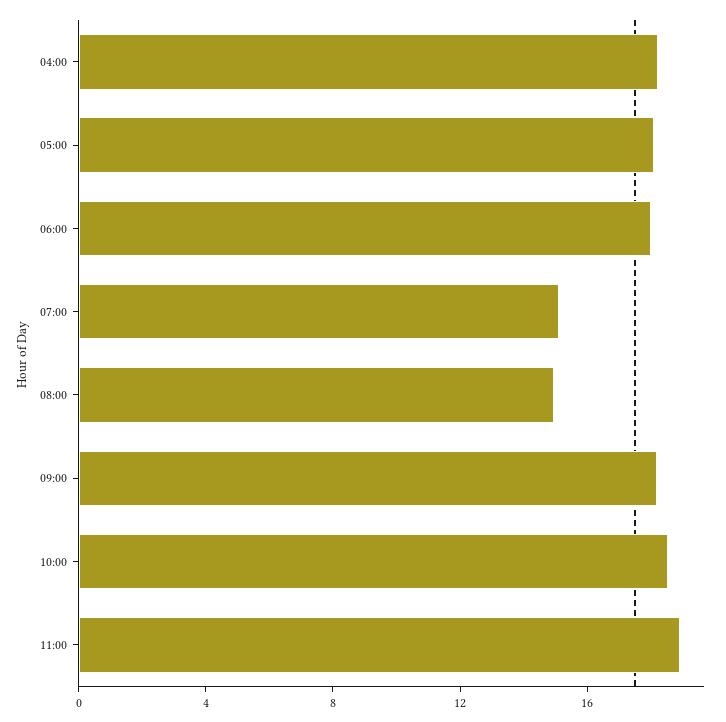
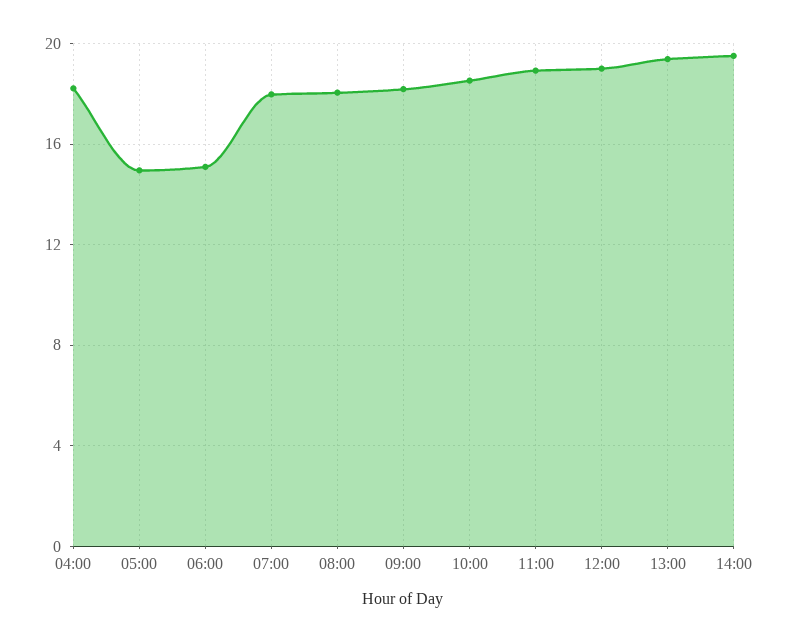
05:00: 18 -> 15
06:00: 18 -> 15
07:00: 15 -> 18
08:00: 15 -> 18
12:00: none -> 19
13:00: none -> 19.5
14:00: none -> 19.5

